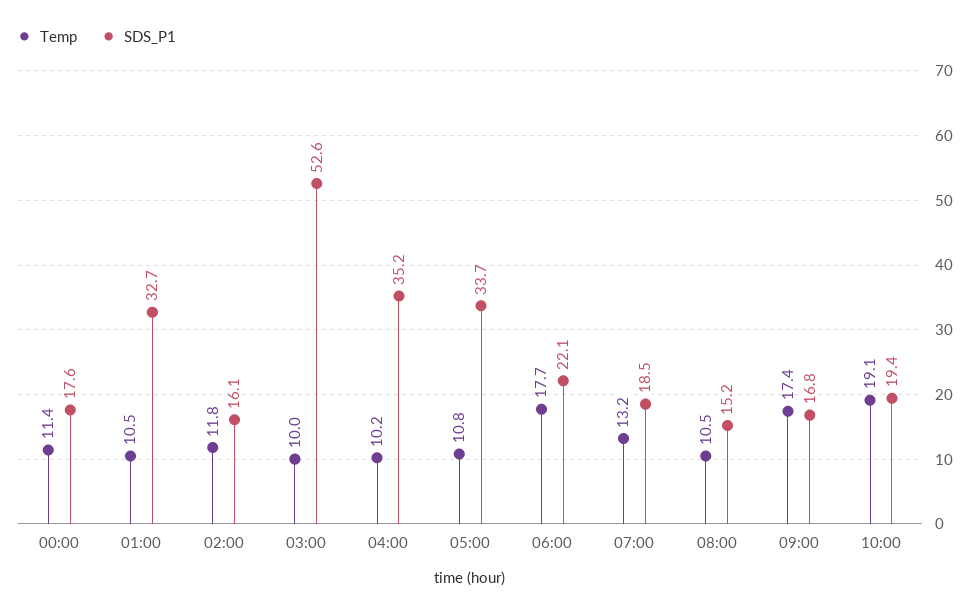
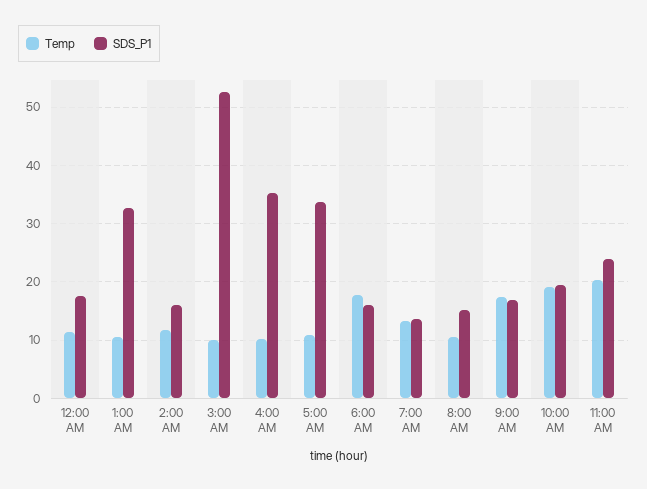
SDS_P1, 06:00: 22.1 -> 16
SDS_P1, 07:00: 18.5 -> 14
Temp, 11:00 AM: none -> 20
SDS_P1, 11:00 AM: none -> 24

